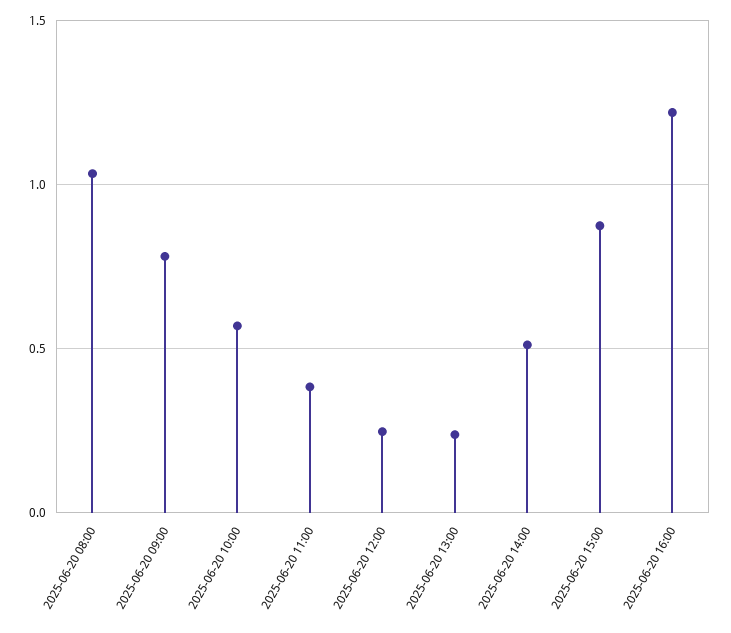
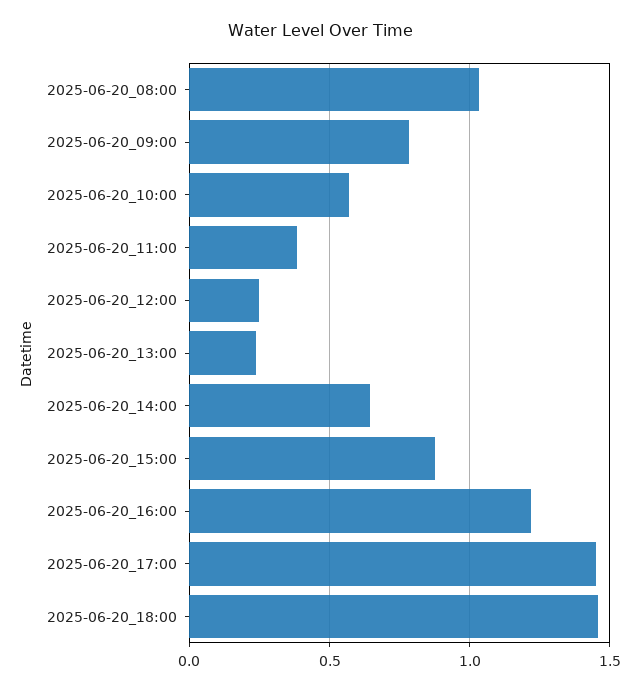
2025-06-20 14:00: 0.5 -> 0.65
2025-06-20_17:00: none -> 1.45
2025-06-20_18:00: none -> 1.45

